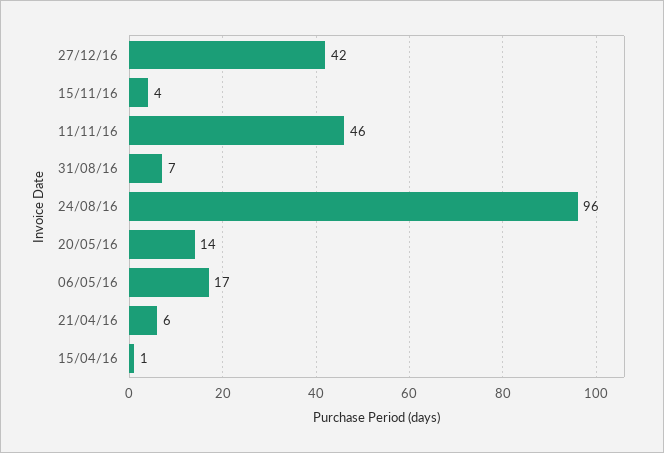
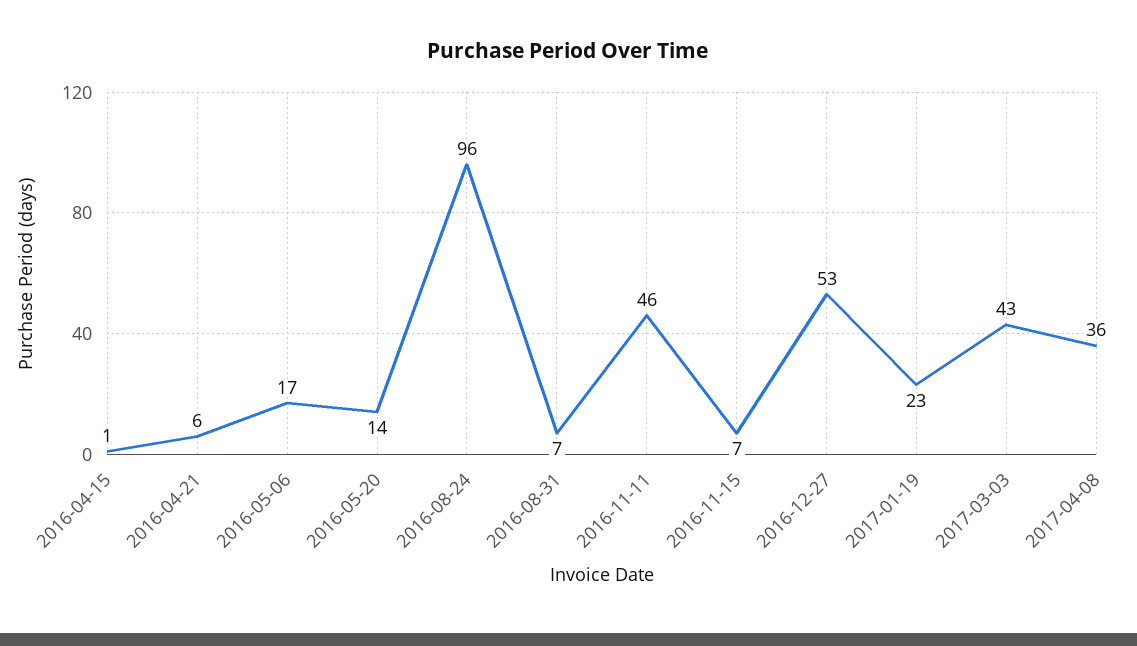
27/12/16: 42 -> 53
15/11/16: 4 -> 7
2017-01-19: none -> 23
2017-03-03: none -> 43
2017-04-08: none -> 36

